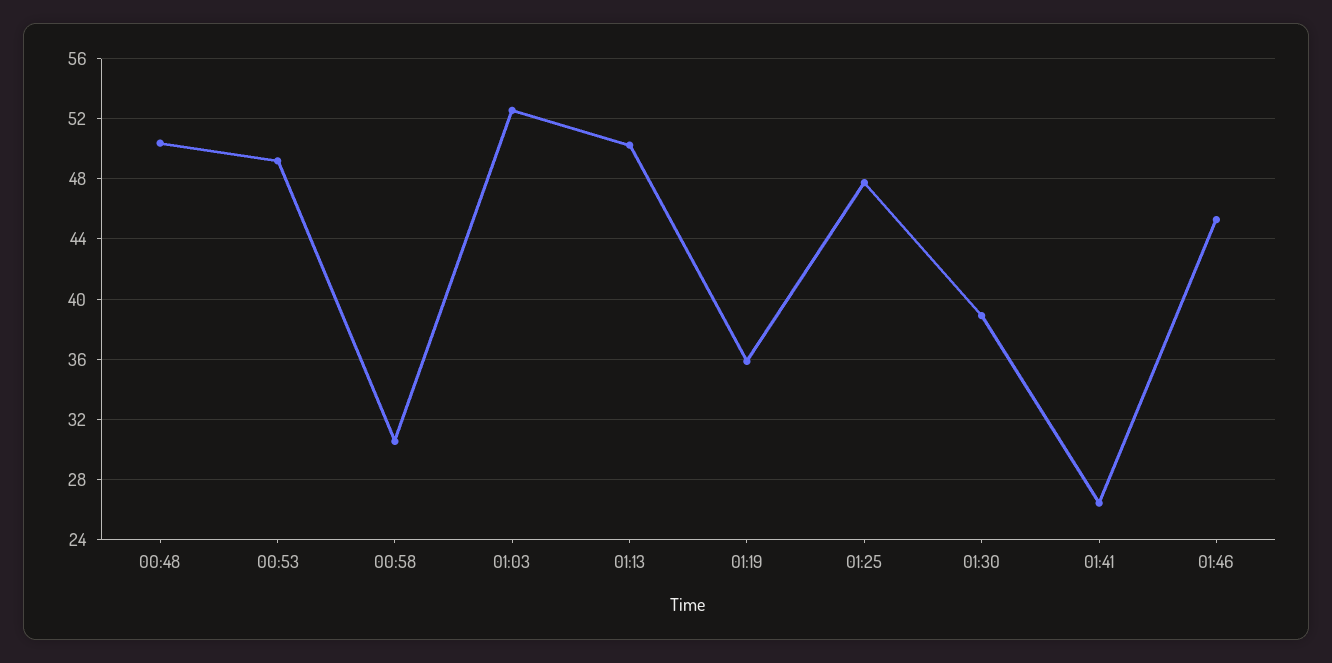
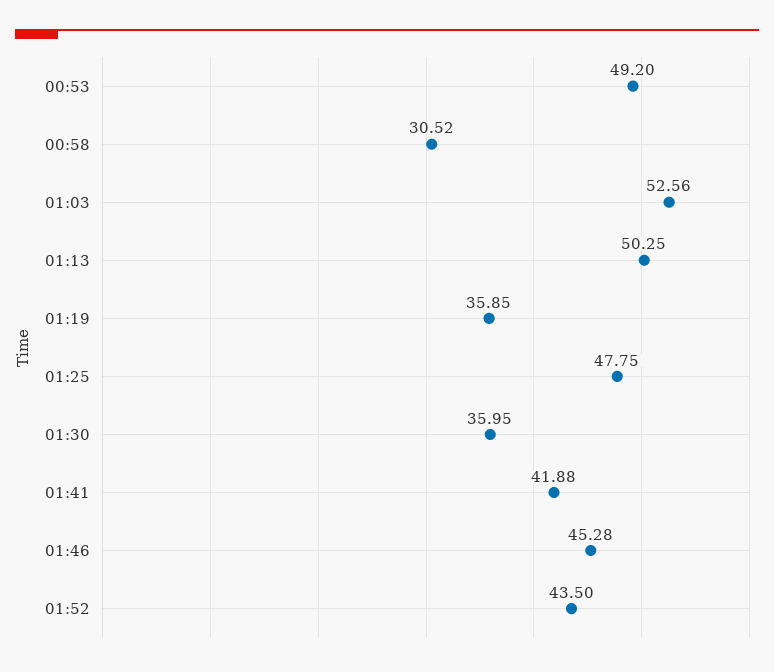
00:48: 50.5 -> none
01:30: 39 -> 35.95
01:41: 26.5 -> 41.88
01:52: none -> 43.5

